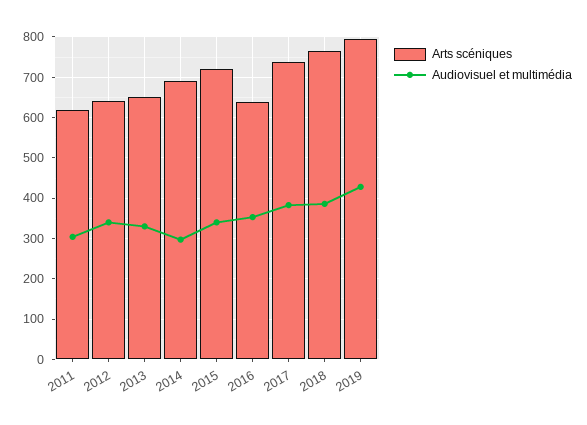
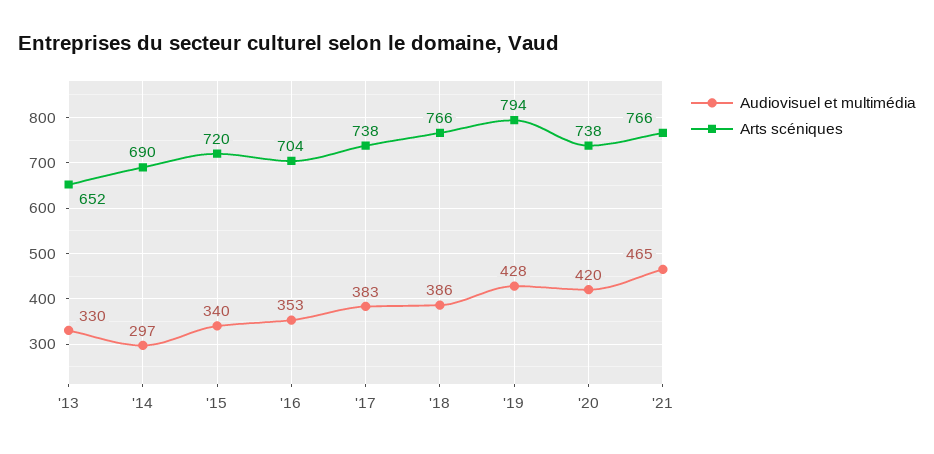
Arts scéniques, 2011: 620 -> none
Audiovisuel et multimédia, 2011: 300 -> none
Arts scéniques, 2012: 640 -> none
Audiovisuel et multimédia, 2012: 340 -> none
Arts scéniques, 2016: 640 -> 704
Audiovisuel et multimédia, '20: none -> 420
Arts scéniques, '20: none -> 738
Audiovisuel et multimédia, '21: none -> 465
Arts scéniques, '21: none -> 766

